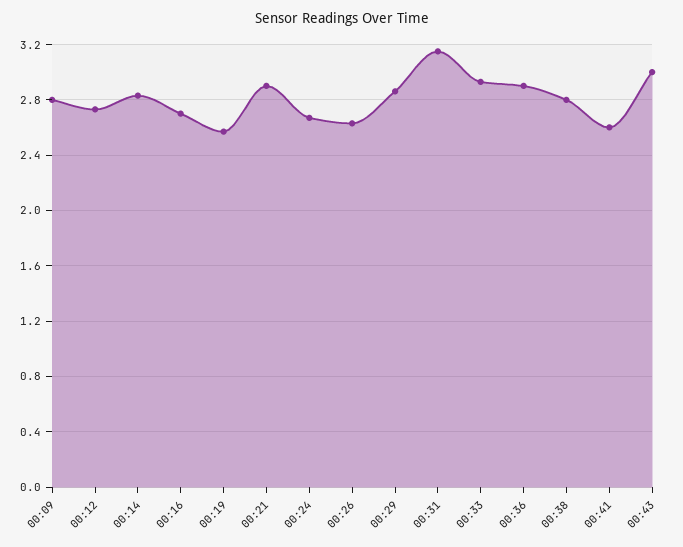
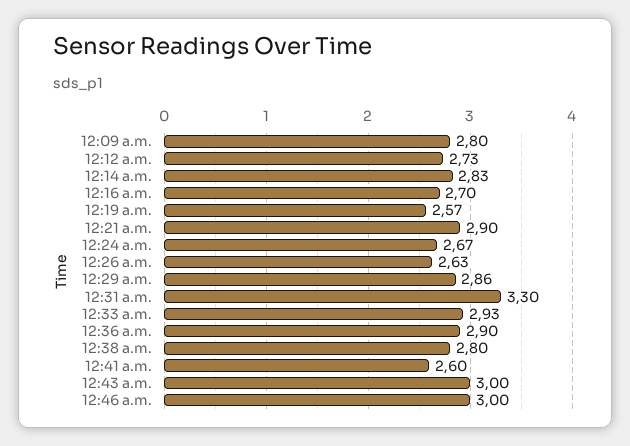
00:31: 3.15 -> 3.3
12:46 a.m.: none -> 3

